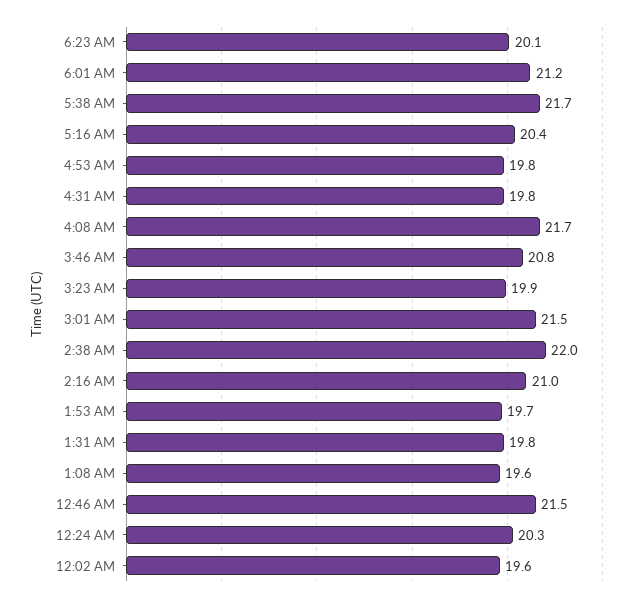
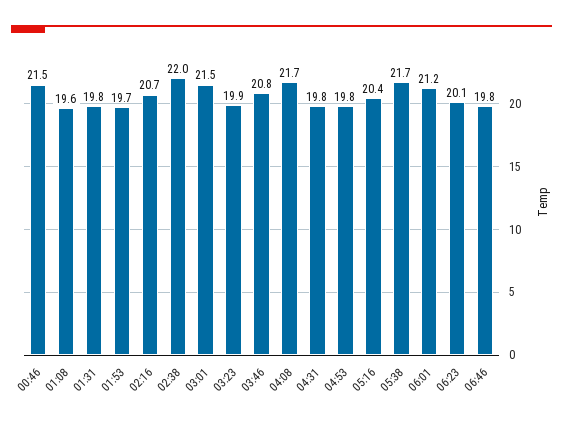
2:16 AM: 21 -> 20.7
12:24 AM: 20.3 -> none
12:02 AM: 19.6 -> none
06:46: none -> 19.8

